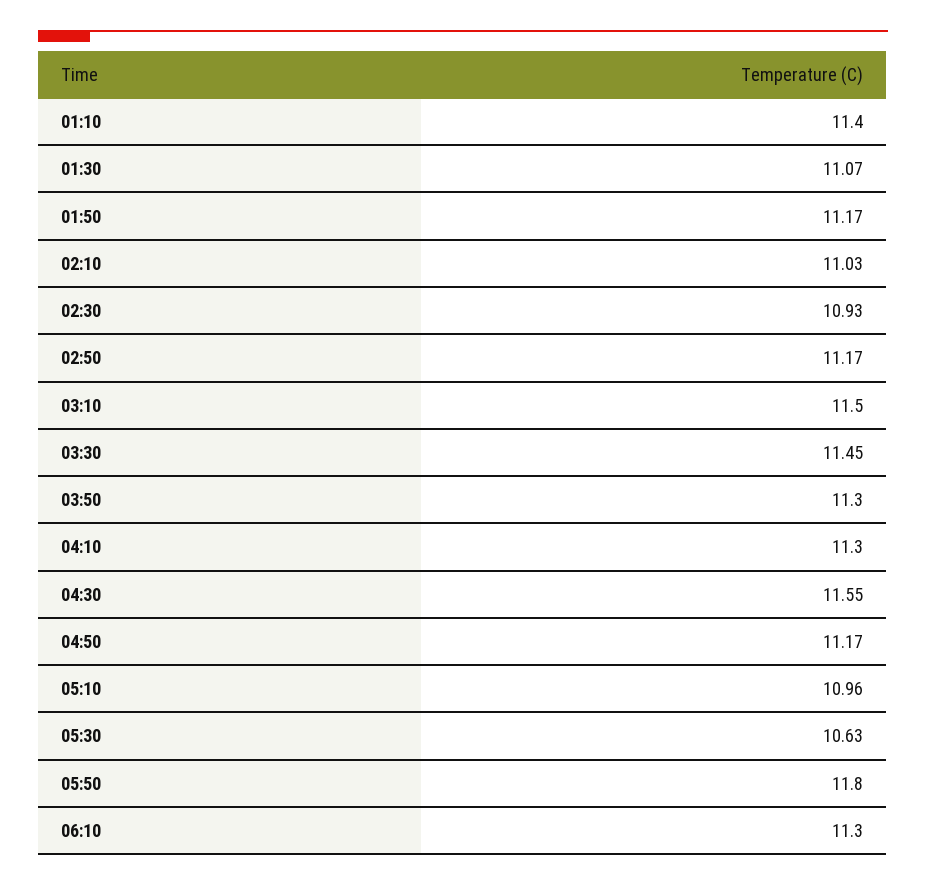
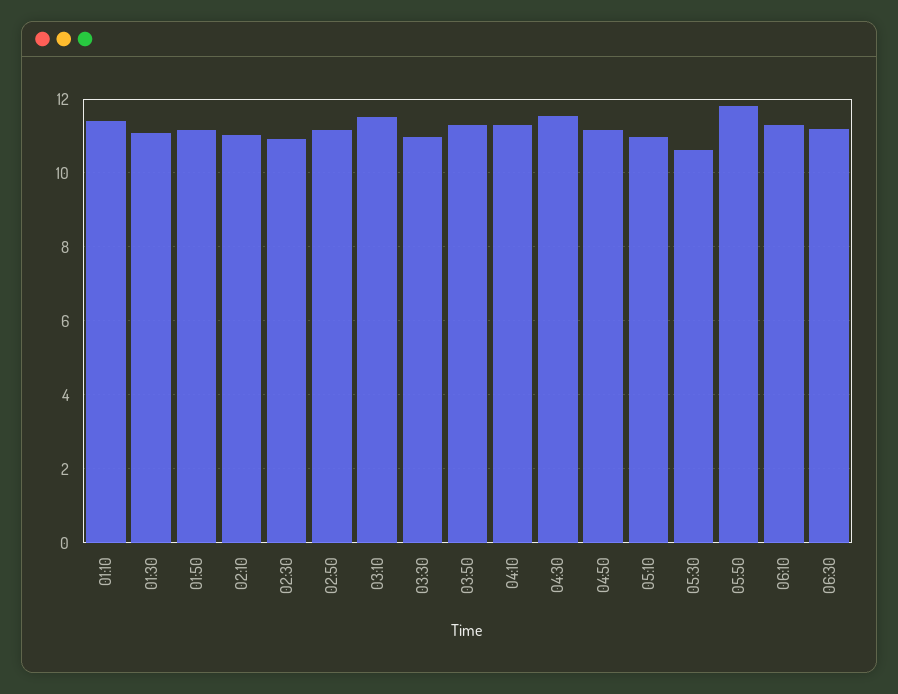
03:30: 11.45 -> 11
06:30: none -> 11.2

